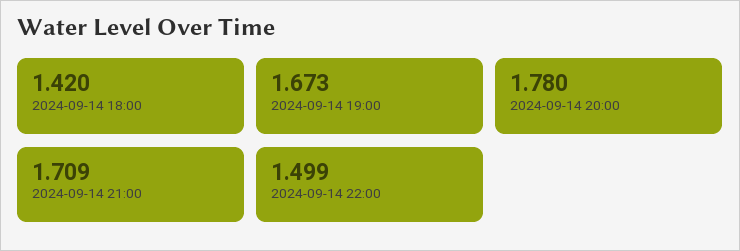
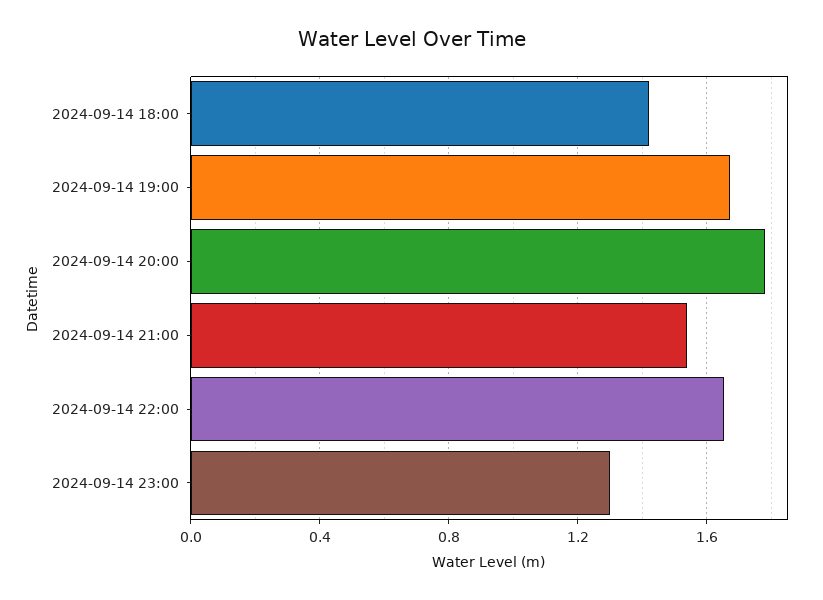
2024-09-14 21:00: 1.709 -> 1.55
2024-09-14 22:00: 1.499 -> 1.65
2024-09-14 23:00: none -> 1.3

